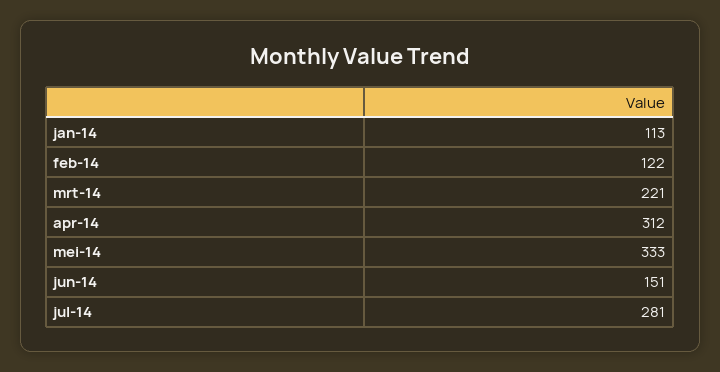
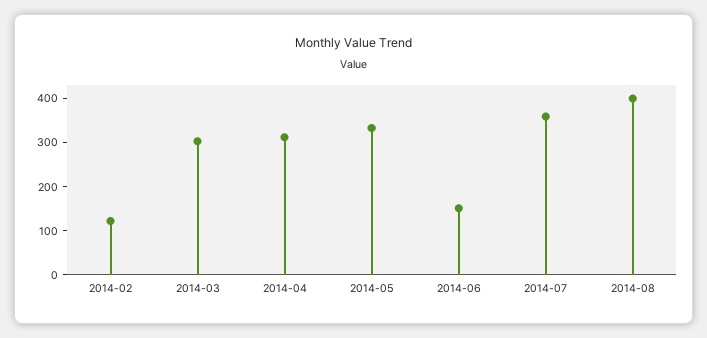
jan-14: 113 -> none
mrt-14: 221 -> 300
jul-14: 281 -> 360
2014-08: none -> 400

